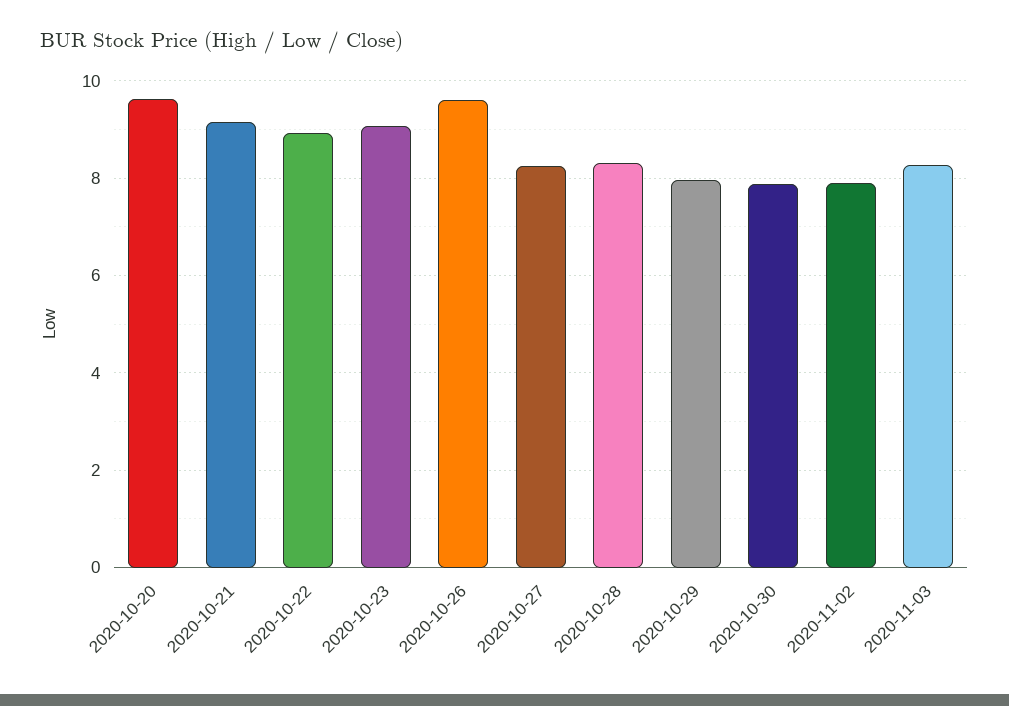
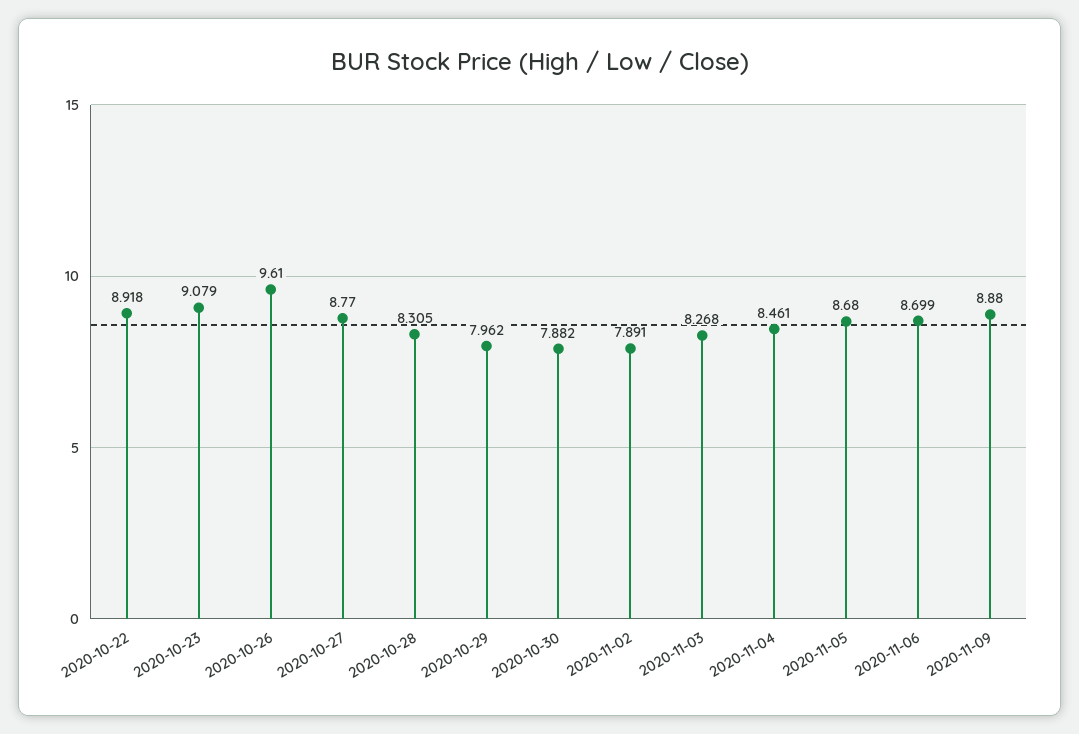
2020-10-20: 9.6 -> none
2020-10-21: 9.2 -> none
2020-10-27: 8.2 -> 8.77
2020-11-04: none -> 8.461
2020-11-05: none -> 8.68
2020-11-06: none -> 8.699
2020-11-09: none -> 8.88

